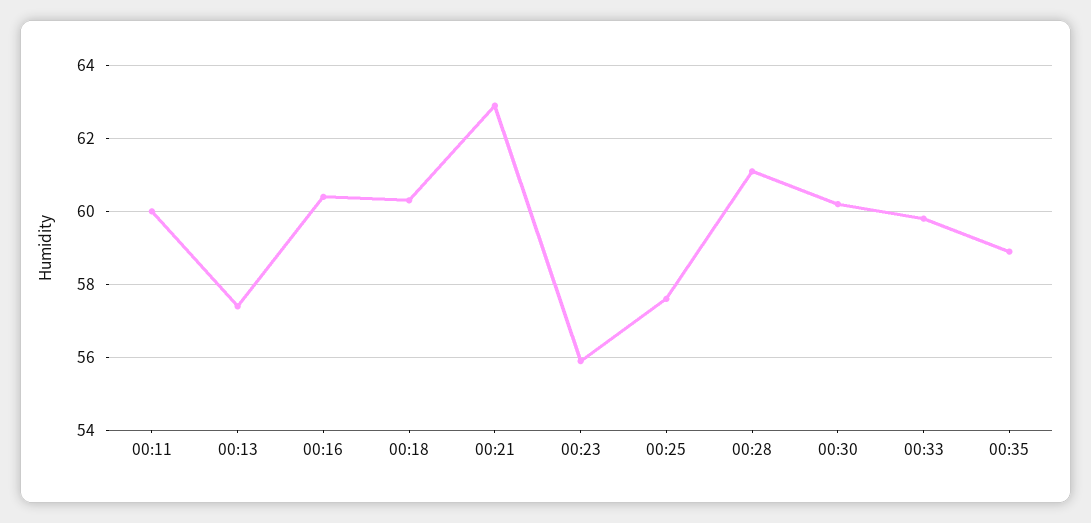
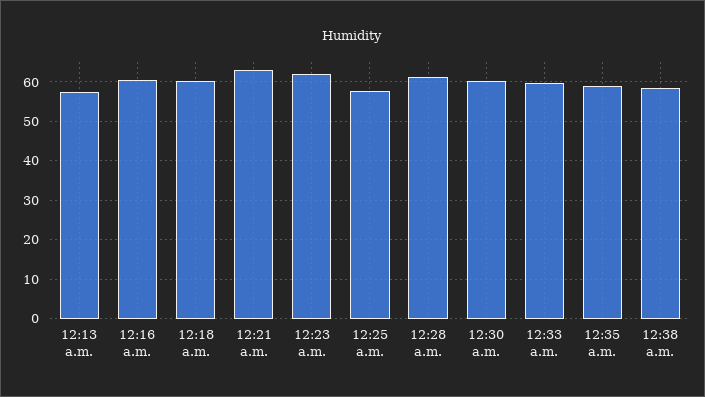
00:11: 60 -> none
00:23: 56 -> 62
12:38 a.m.: none -> 58

